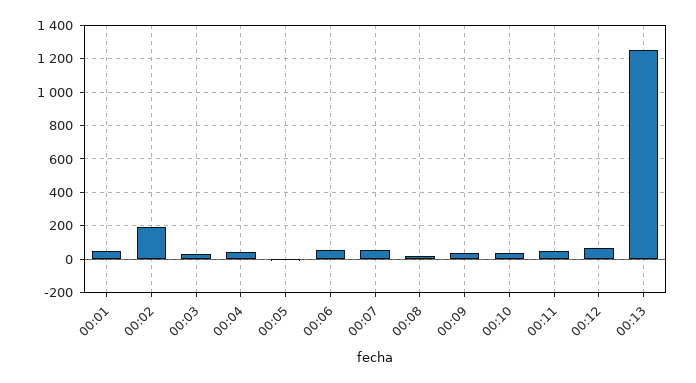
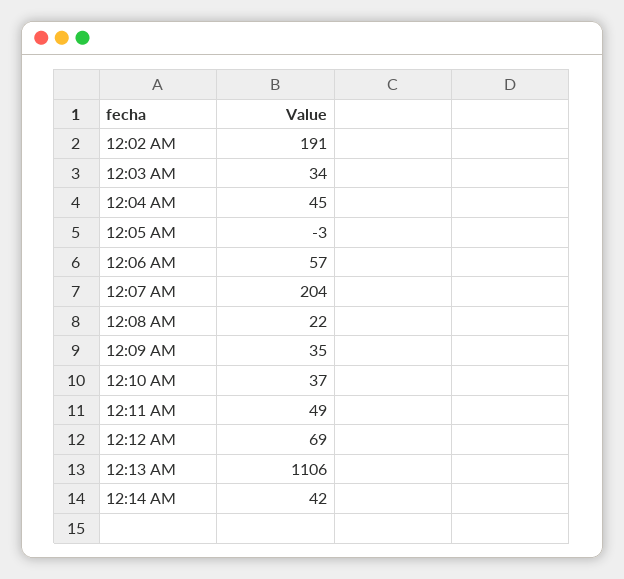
00:01: 50 -> none
00:07: 50 -> 204
00:13: 1250 -> 1106
12:14 AM: none -> 42

